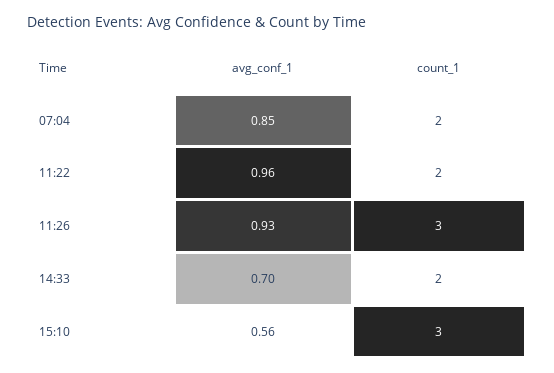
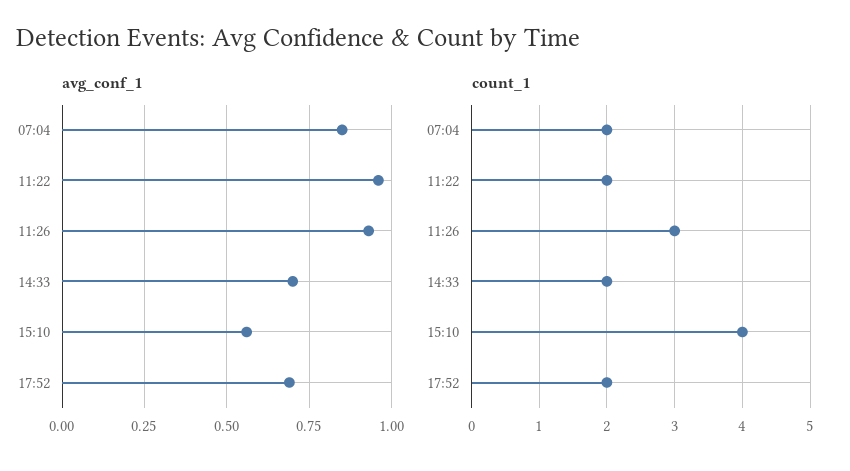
count_1, 15:10: 3 -> 4
avg_conf_1, 17:52: none -> 0.7
count_1, 17:52: none -> 2

